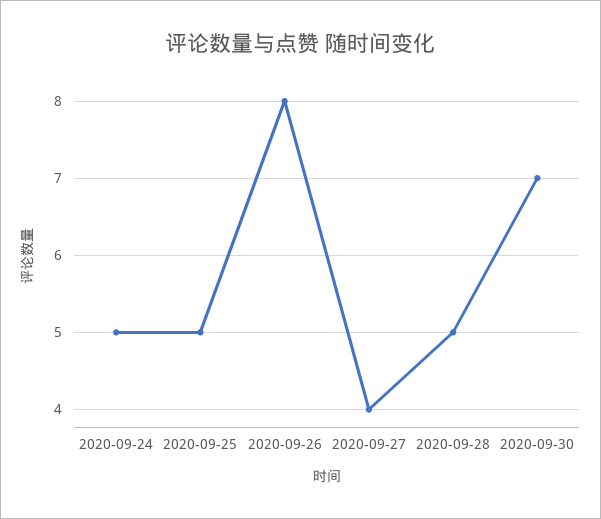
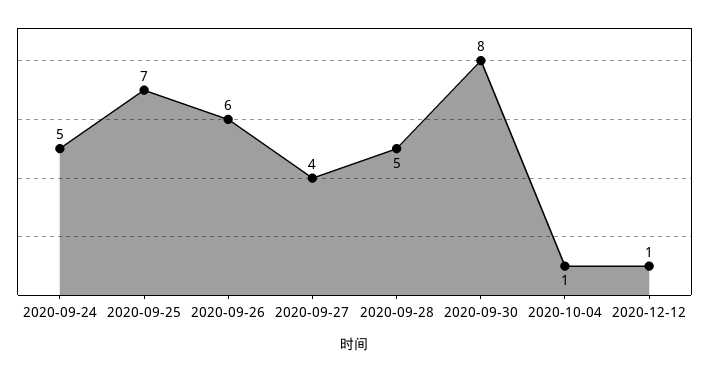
2020-09-25: 5 -> 7
2020-09-26: 8 -> 6
2020-09-30: 7 -> 8
2020-10-04: none -> 1
2020-12-12: none -> 1

